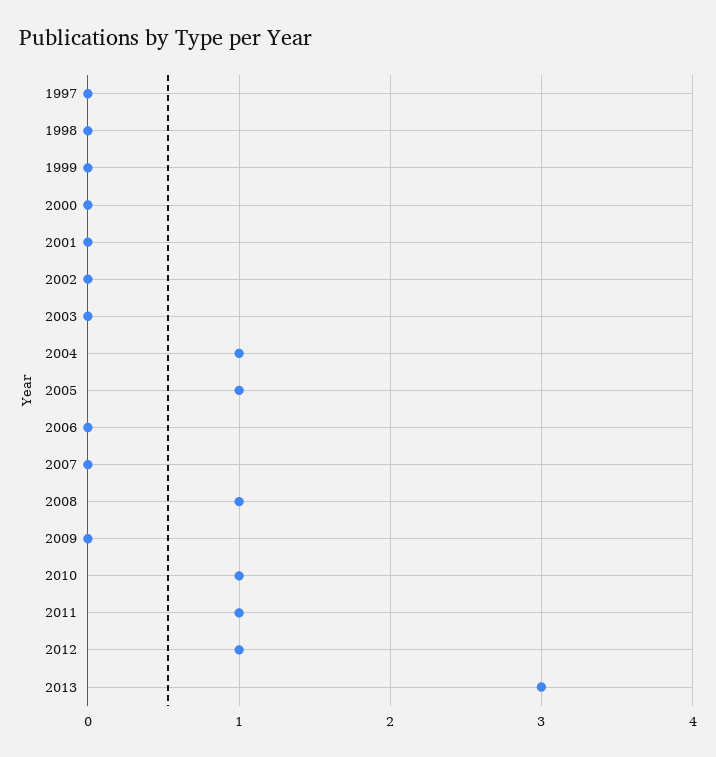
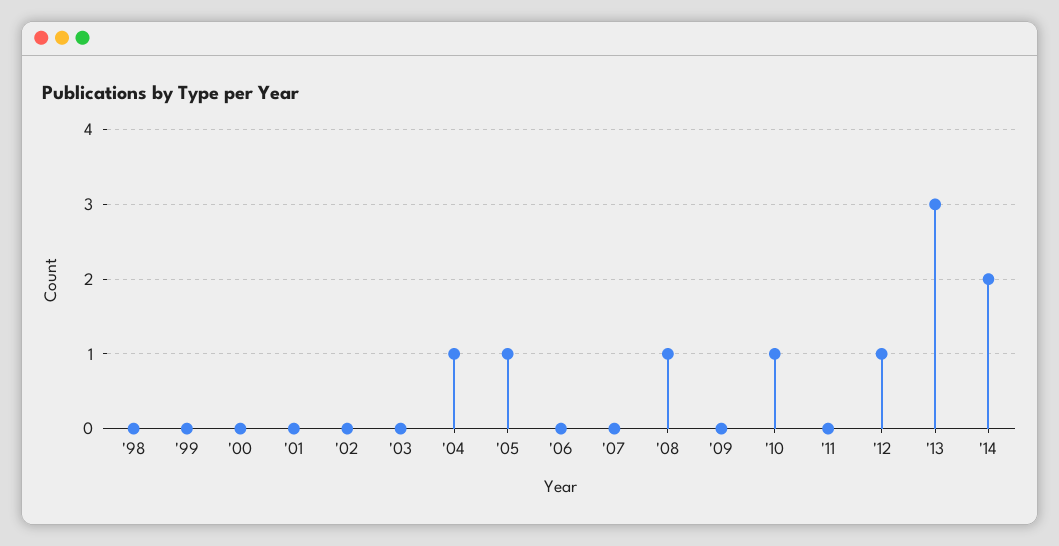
1997: 0 -> none
2011: 1 -> 0
'14: none -> 2

